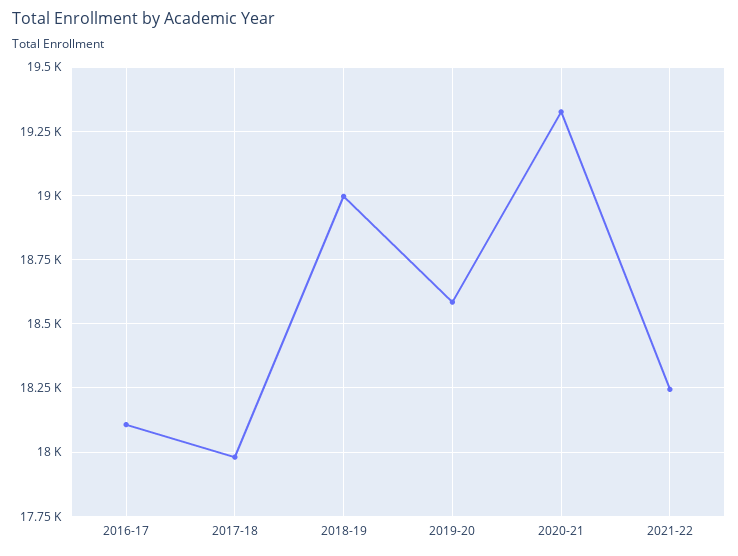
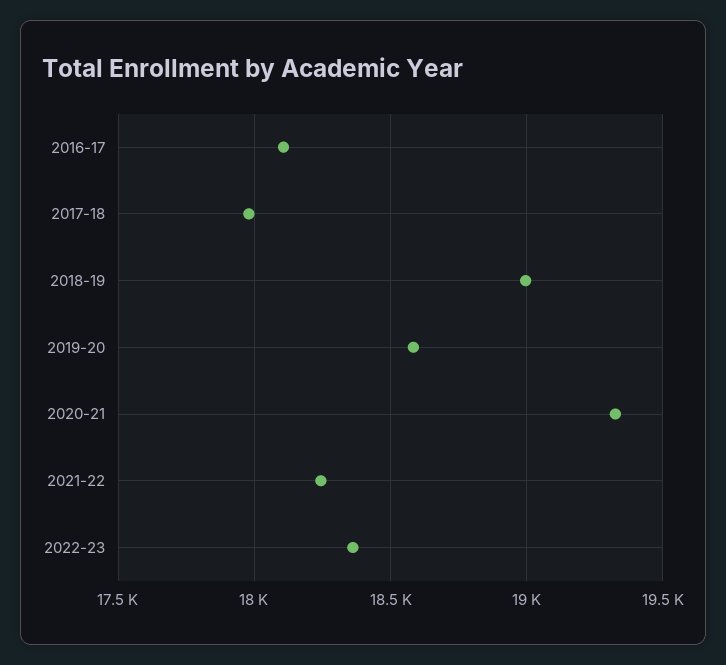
2022-23: none -> 18350

